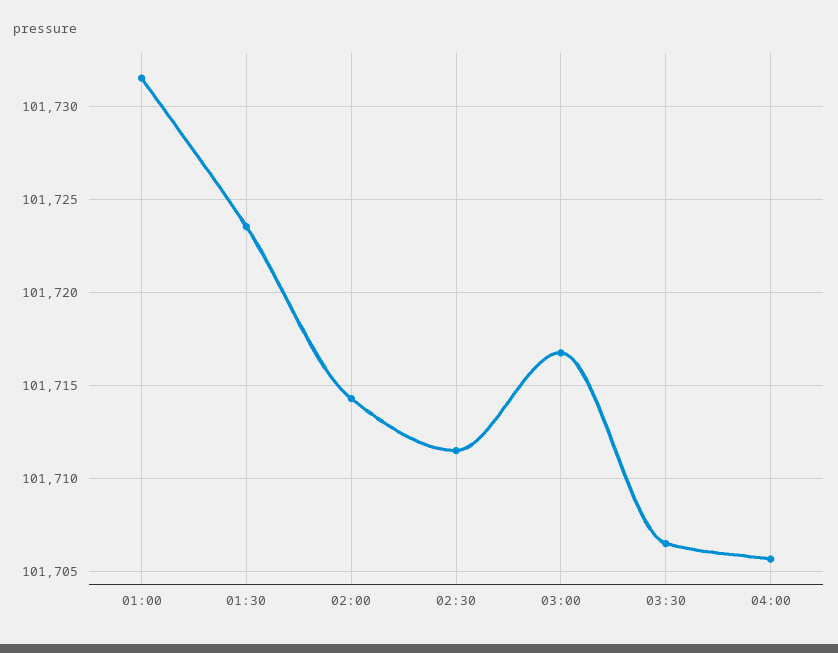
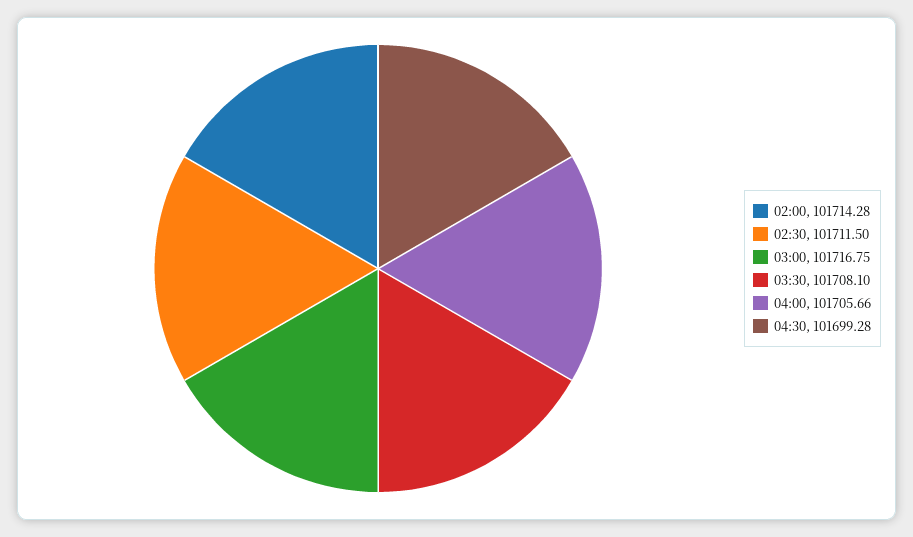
01:00: 101731.5 -> none
01:30: 101723.5 -> none
03:30: 101706.5 -> 101708.1
04:30: none -> 101699.28

